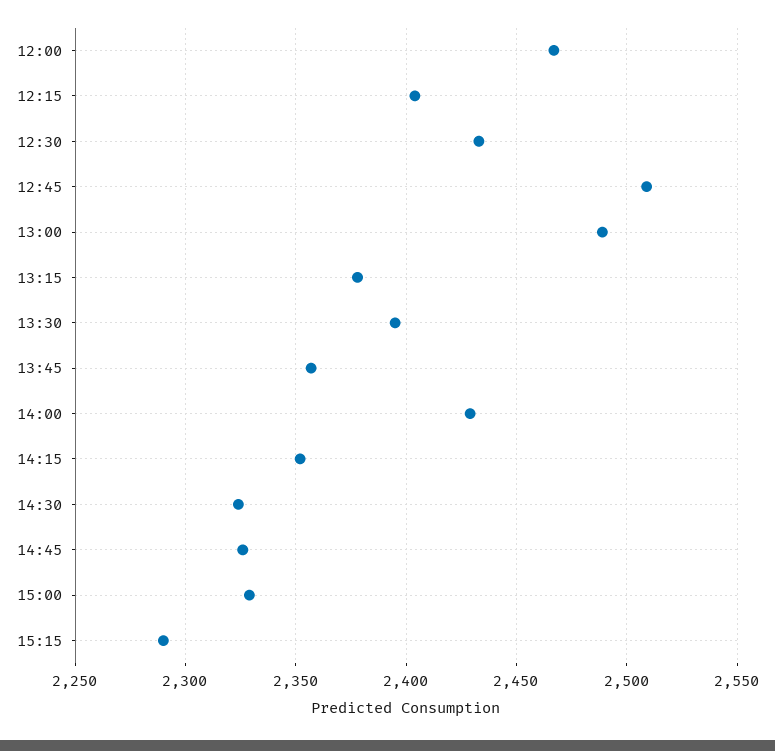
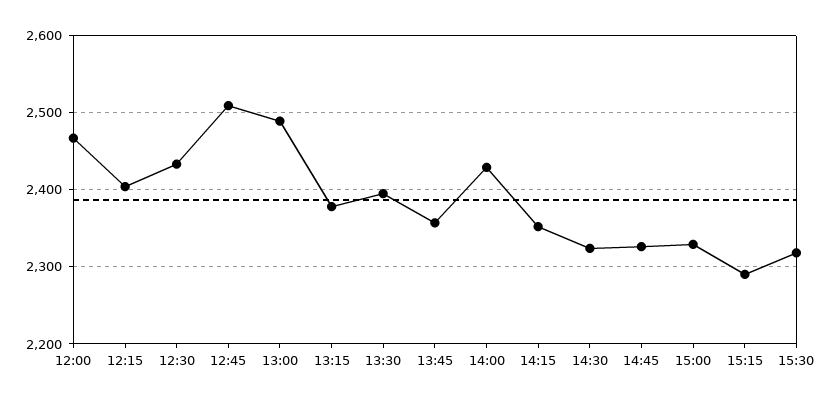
15:30: none -> 2320

